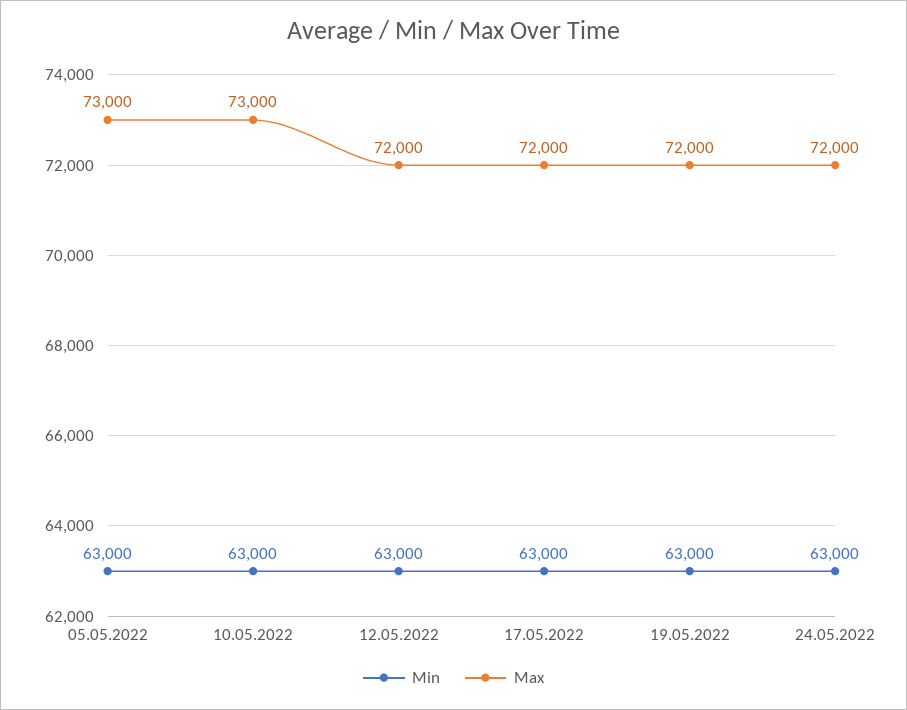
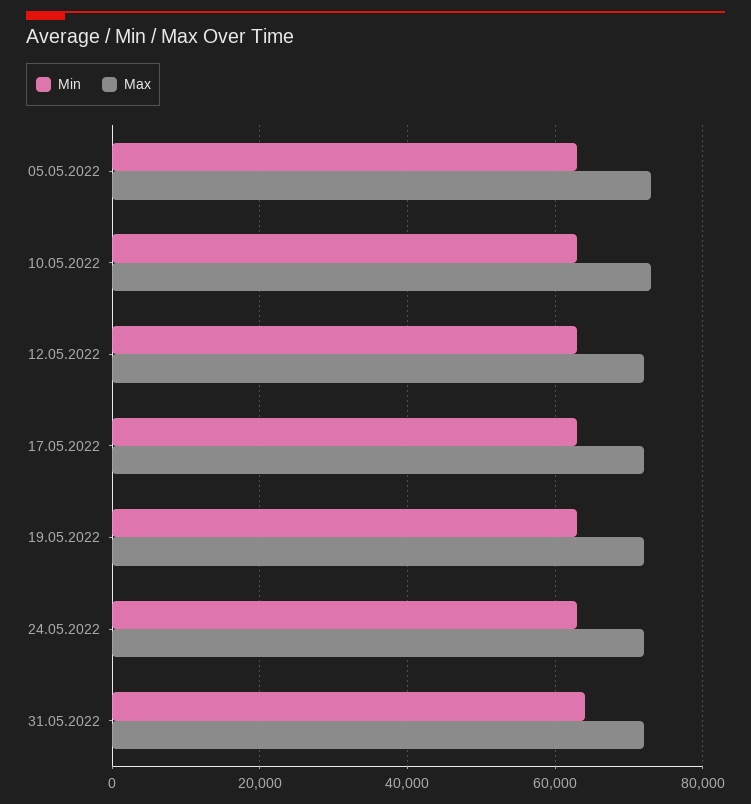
Min, 31.05.2022: none -> 64000
Max, 31.05.2022: none -> 72000

